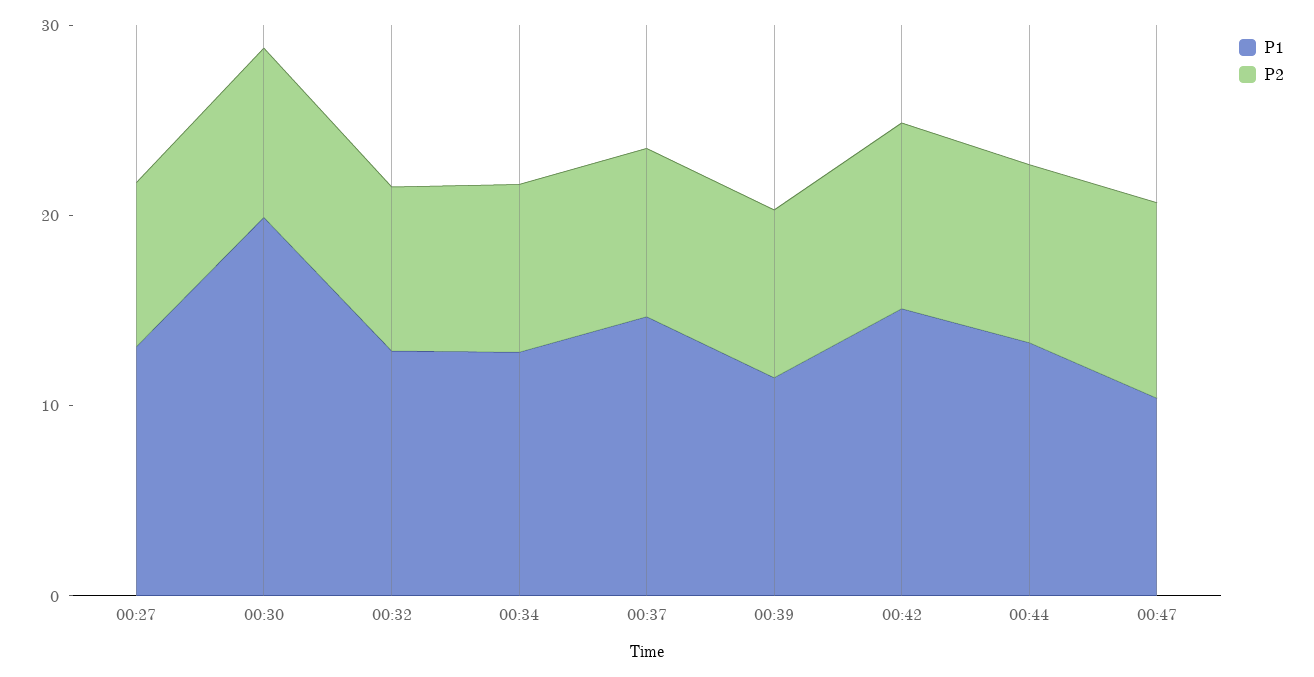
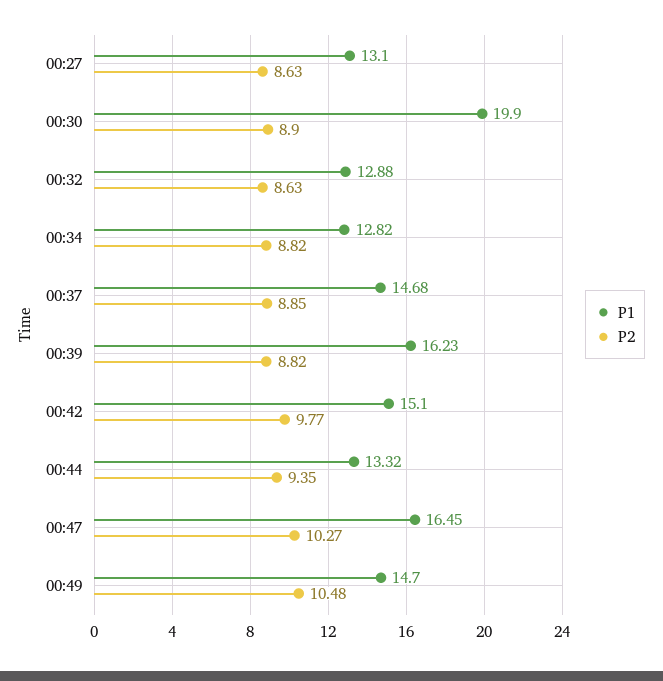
P1, 00:39: 12 -> 16.23
P1, 00:47: 10 -> 16.45
P1, 00:49: none -> 14.7
P2, 00:49: none -> 10.48

